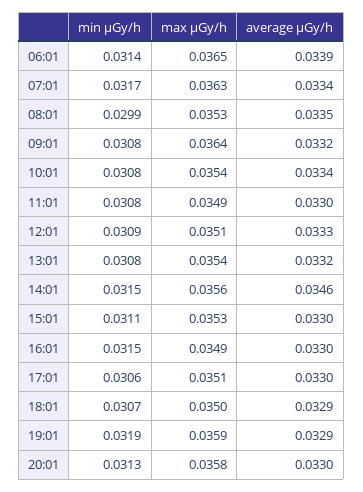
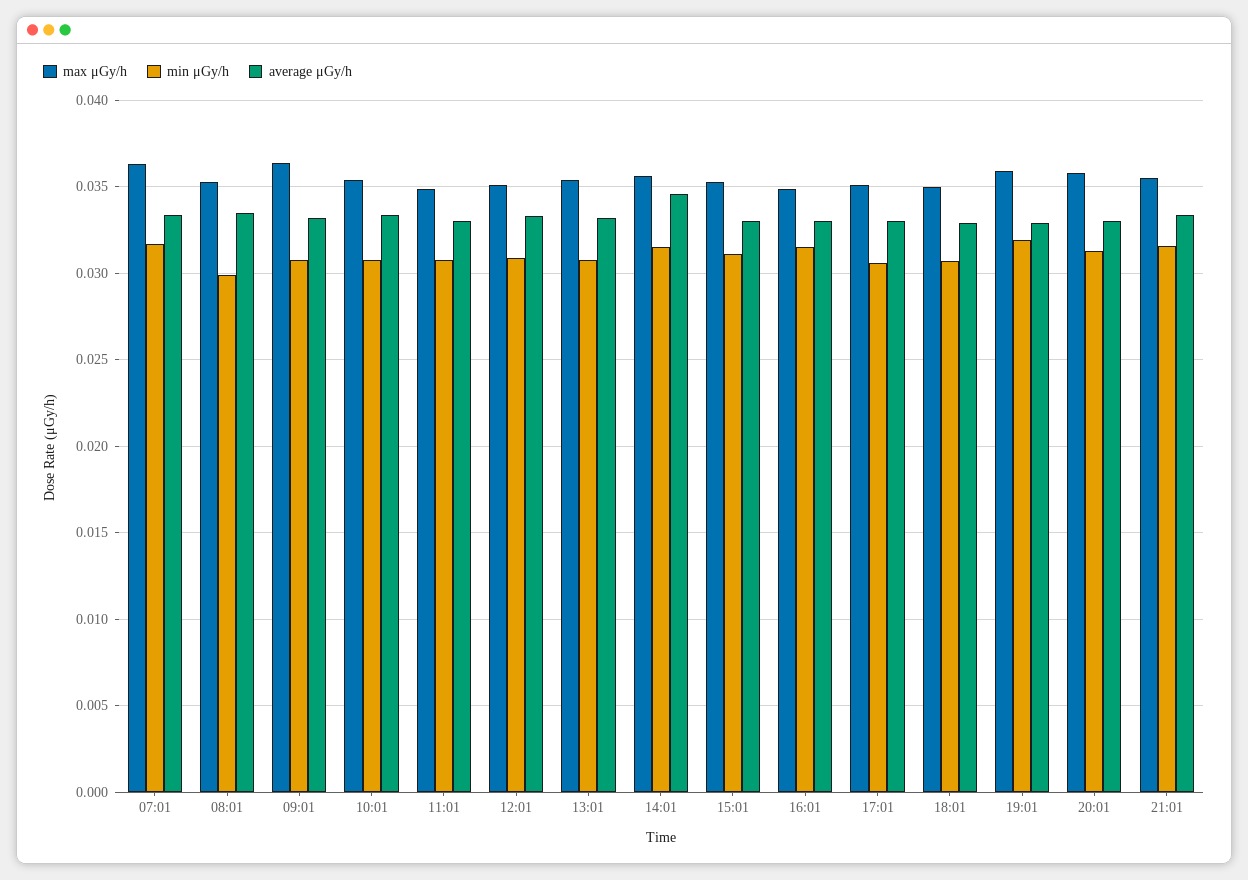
min μGy/h, 06:01: 0.0314 -> none
max μGy/h, 06:01: 0.0365 -> none
average μGy/h, 06:01: 0.0339 -> none
max μGy/h, 21:01: none -> 0.0355
min μGy/h, 21:01: none -> 0.0315
average μGy/h, 21:01: none -> 0.0335

